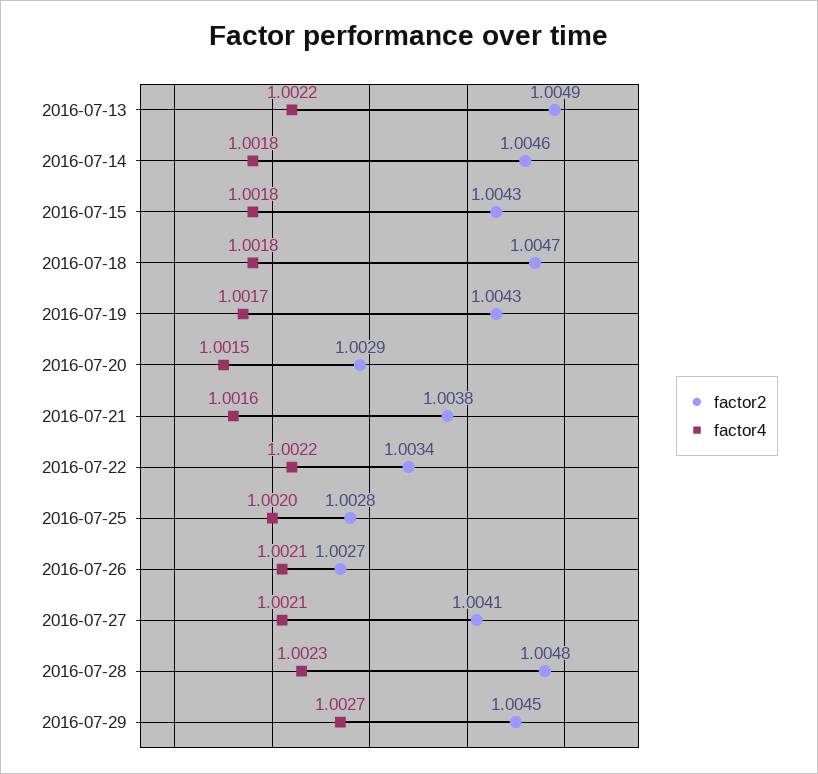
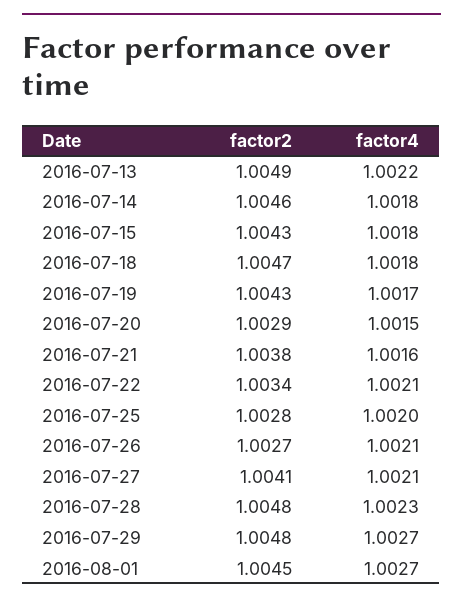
factor4, 2016-07-22: 1.0022 -> 1.0021
factor2, 2016-07-29: 1.0045 -> 1.0048
factor2, 2016-08-01: none -> 1.0045
factor4, 2016-08-01: none -> 1.0027

